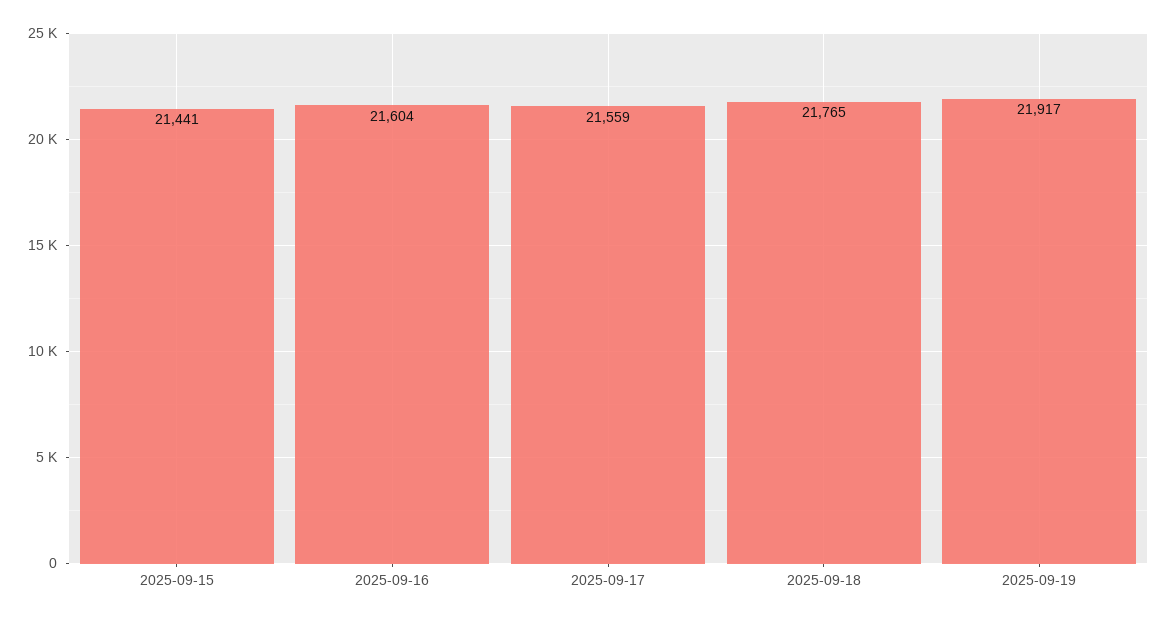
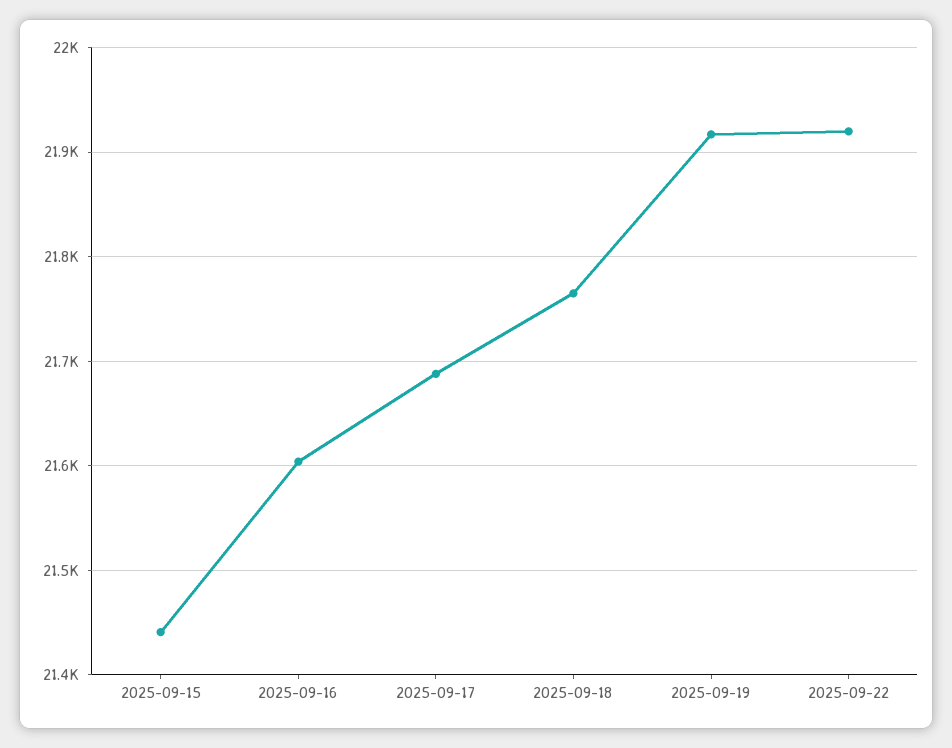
2025-09-17: 21559 -> 21690
2025-09-22: none -> 21920

